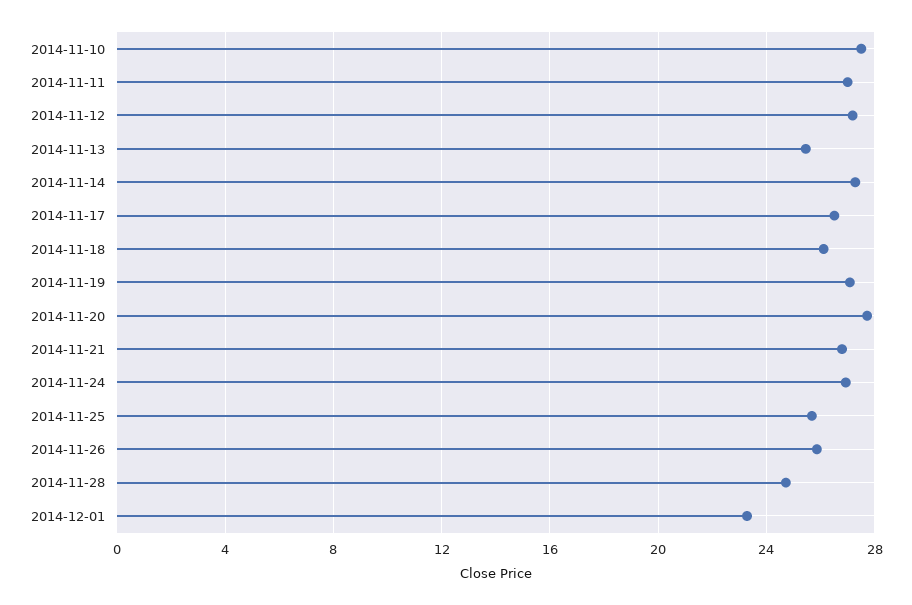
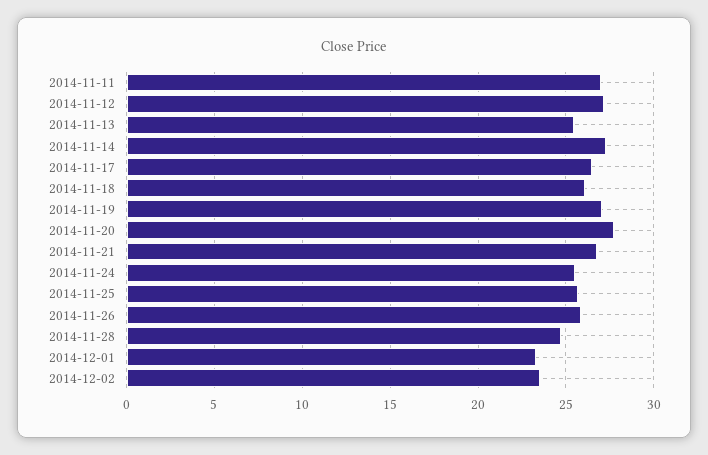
2014-11-10: 27.5 -> none
2014-11-24: 27 -> 25.5
2014-12-02: none -> 23.5

